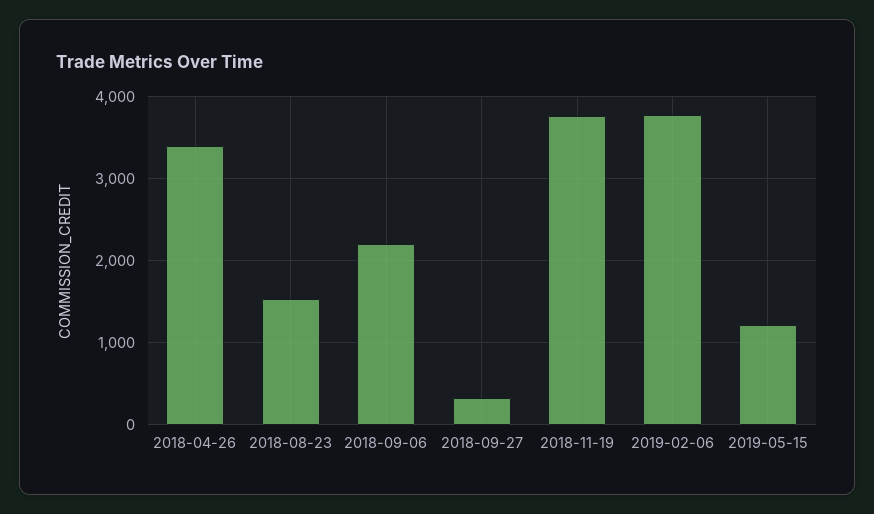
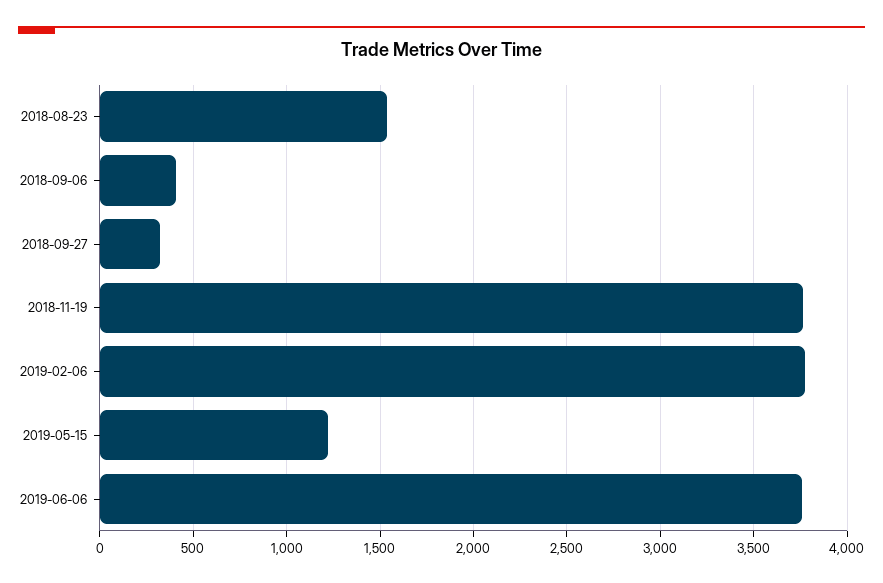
2018-04-26: 3400 -> none
2018-09-06: 2200 -> 400
2019-06-06: none -> 3750

